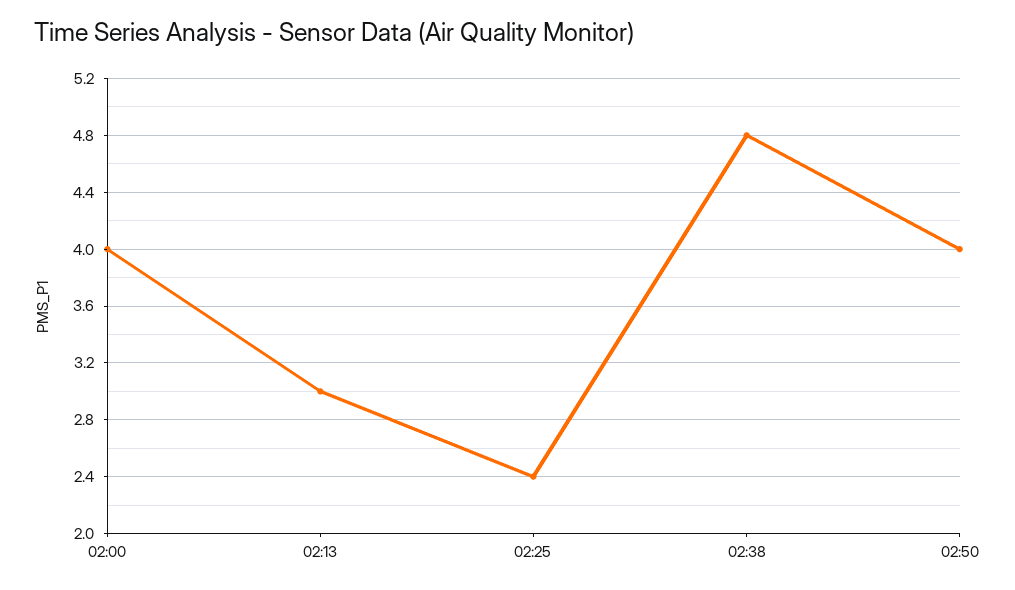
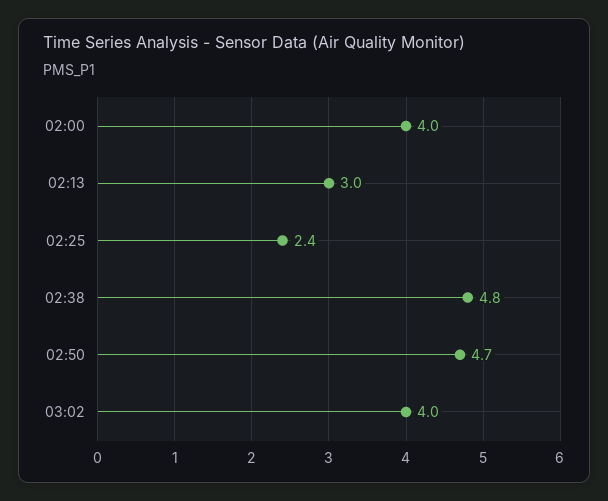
02:50: 4 -> 4.7
03:02: none -> 4

